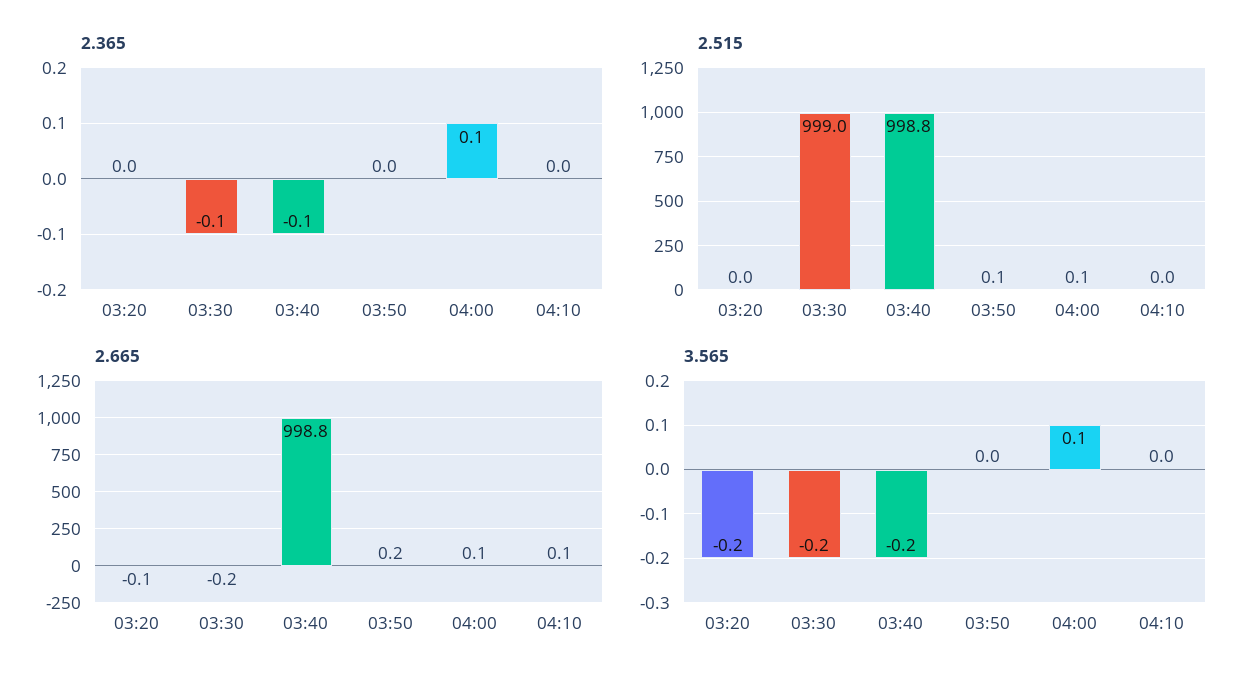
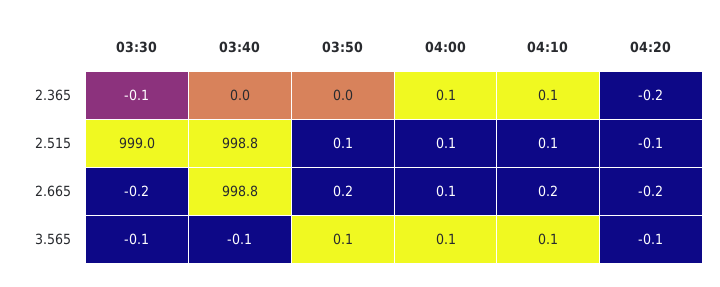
2.365, 03:20: 0 -> none
2.365, 03:40: -0.1 -> 0
2.365, 04:10: 0 -> 0.1
2.515, 03:20: 0 -> none
2.515, 04:10: 0 -> 0.1
2.665, 03:20: -0.1 -> none
2.665, 04:10: 0.1 -> 0.2
3.565, 03:20: -0.2 -> none
3.565, 03:30: -0.2 -> -0.1
3.565, 03:40: -0.2 -> -0.1
3.565, 03:50: 0 -> 0.1
3.565, 04:10: 0 -> 0.1
2.365, 04:20: none -> -0.2
2.515, 04:20: none -> -0.1
2.665, 04:20: none -> -0.2
3.565, 04:20: none -> -0.1

